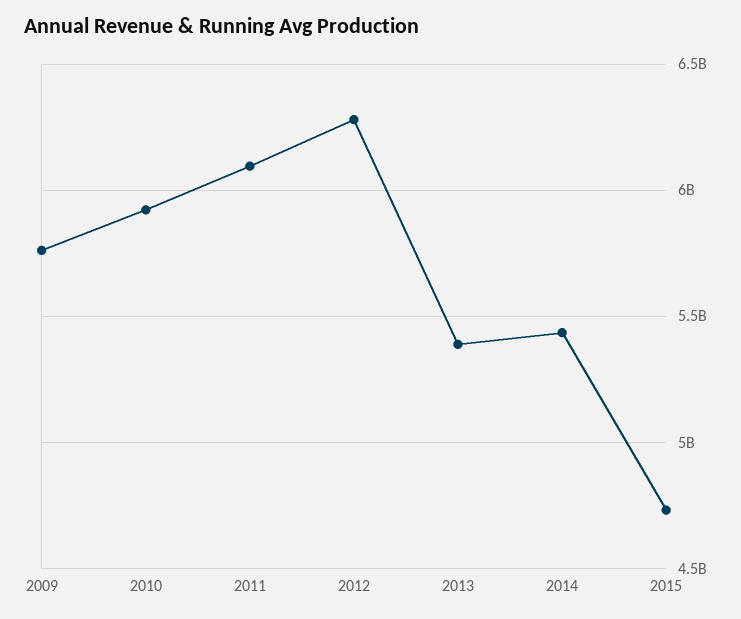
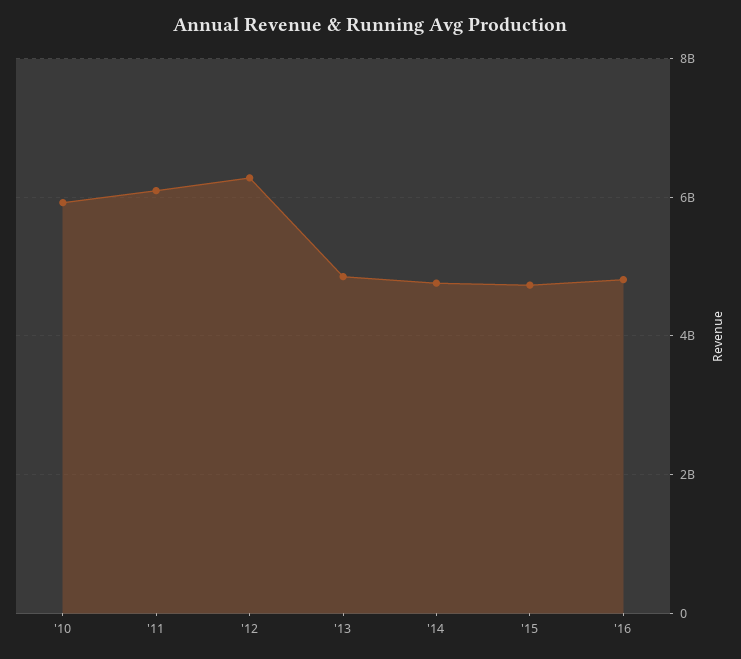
2009: 5750000000 -> none
2013: 5400000000 -> 4800000000
2014: 5450000000 -> 4800000000
'16: none -> 4800000000

